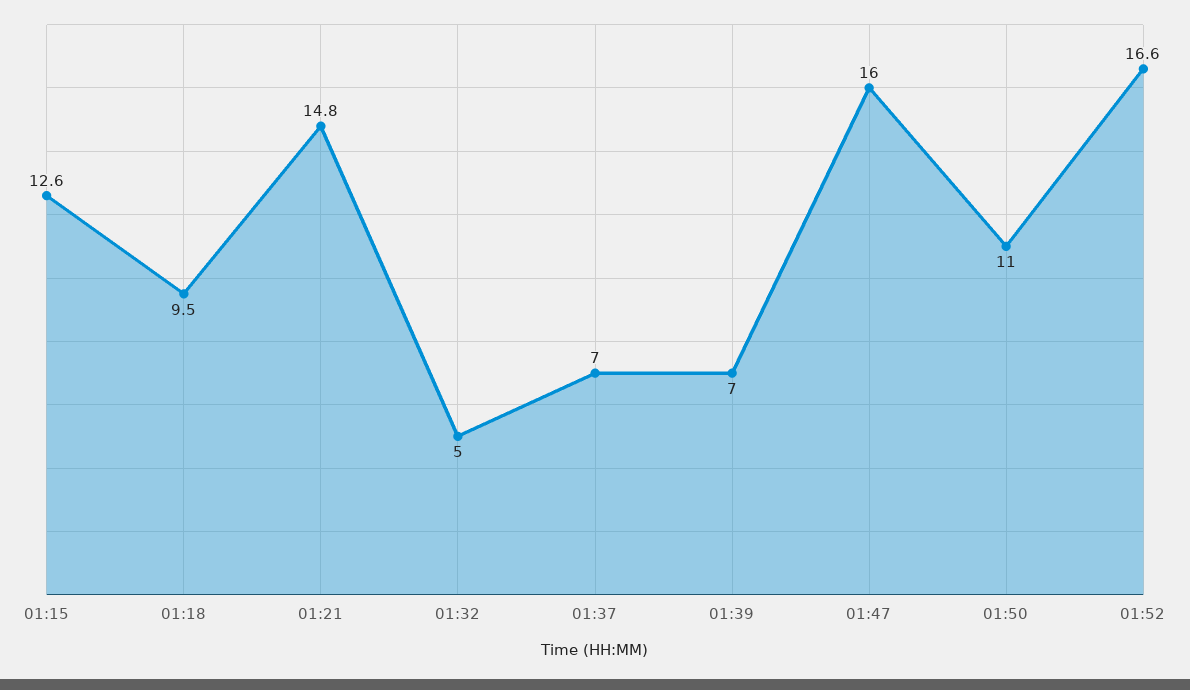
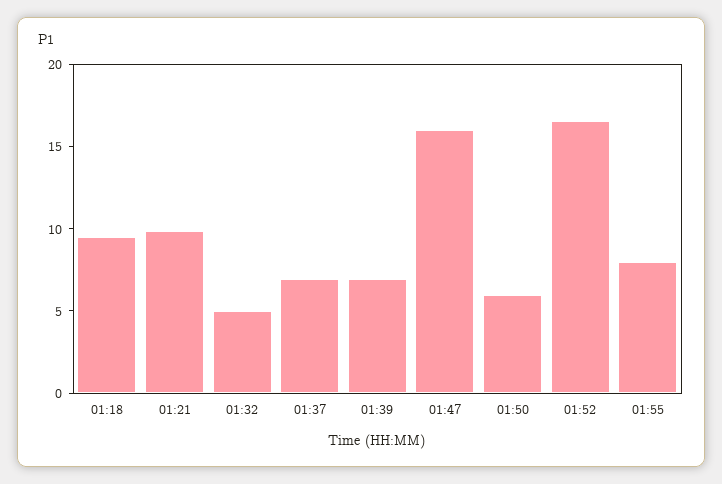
01:15: 12.6 -> none
01:21: 14.8 -> 10
01:50: 11 -> 6
01:55: none -> 8

